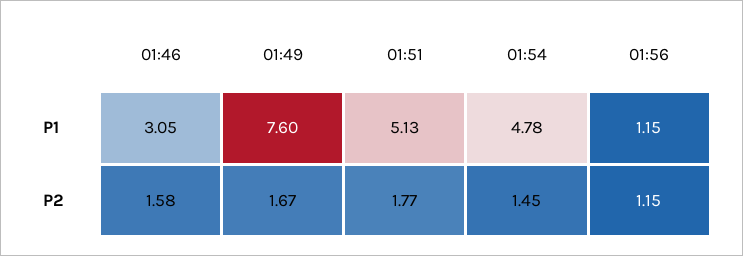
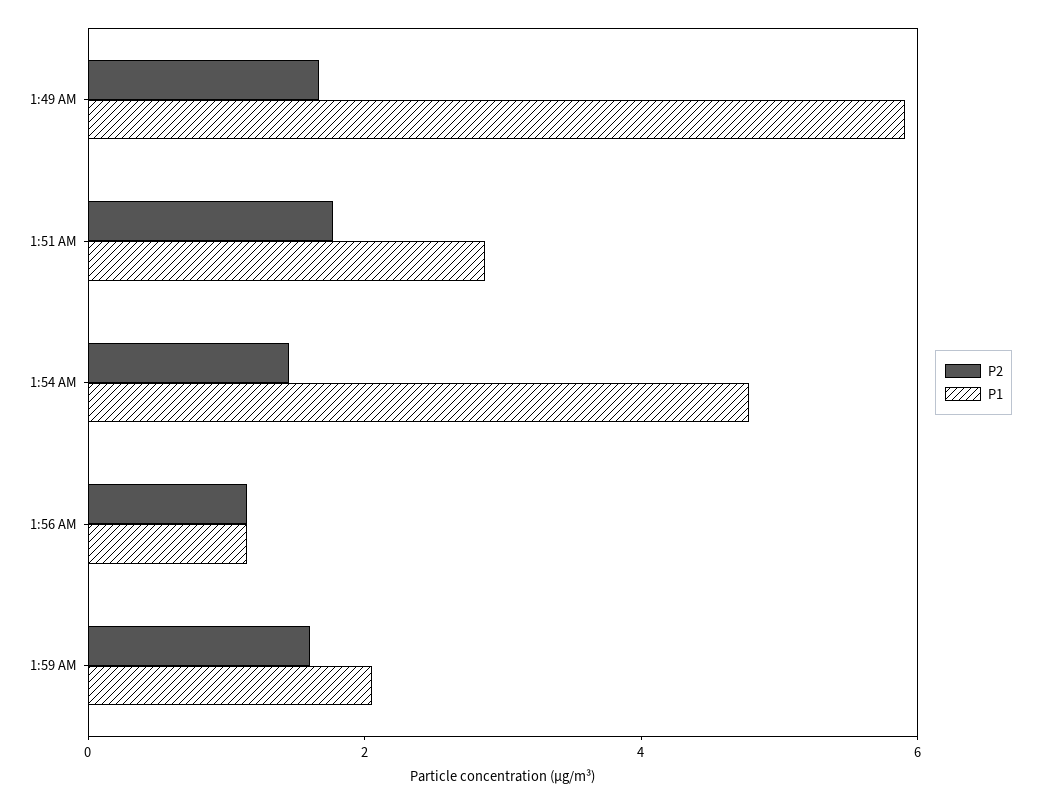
P1, 01:46: 3.05 -> none
P1, 01:49: 7.6 -> 6
P1, 01:51: 5.13 -> 3
P2, 01:46: 1.58 -> none
P2, 1:59 AM: none -> 1.5
P1, 1:59 AM: none -> 2

